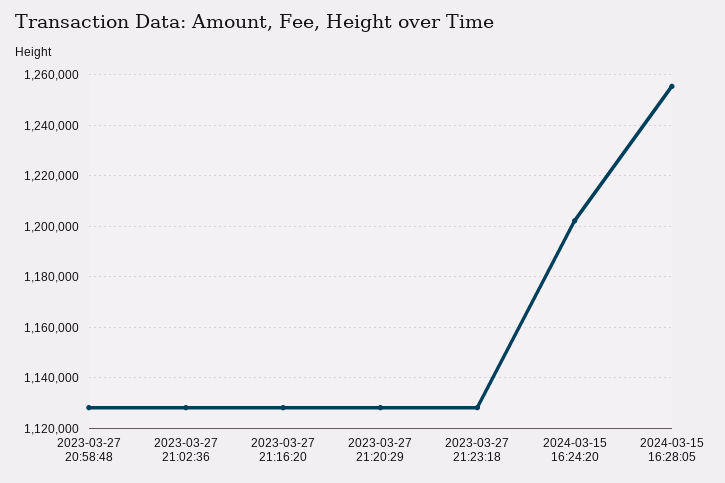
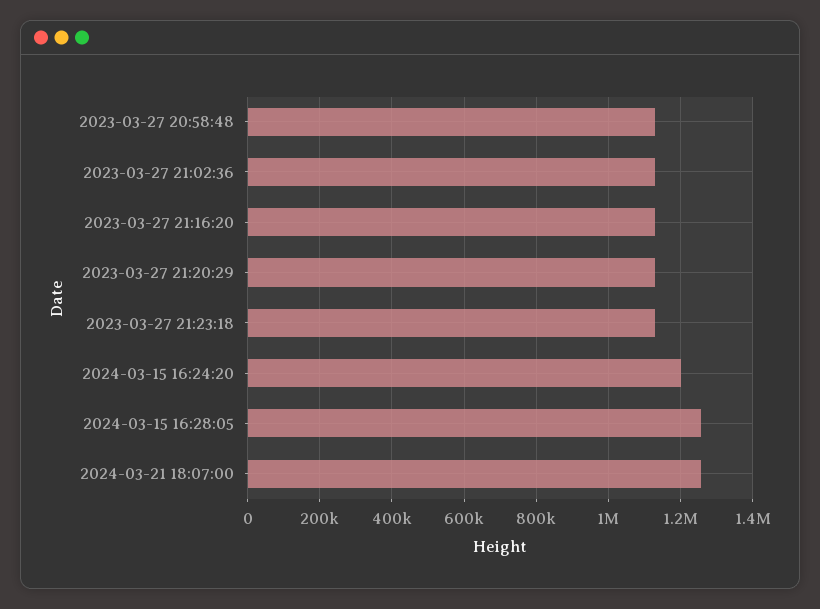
2024-03-21 18:07:00: none -> 1260000

